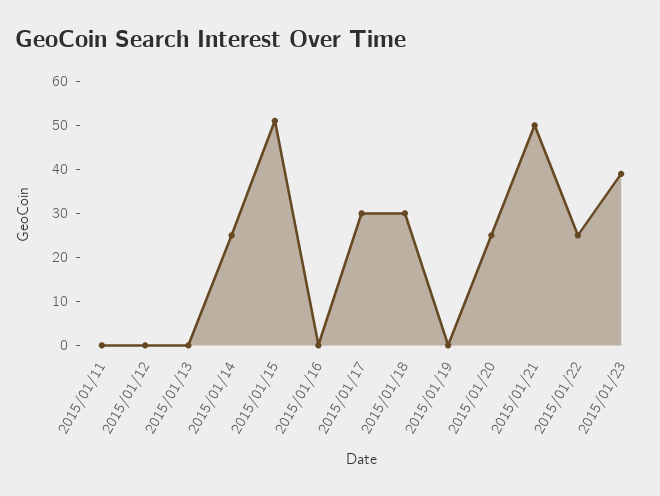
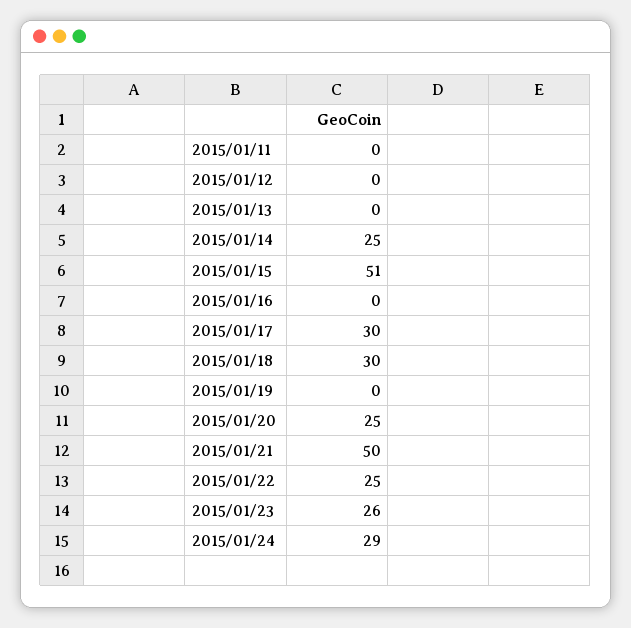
2015/01/23: 40 -> 26
2015/01/24: none -> 29

